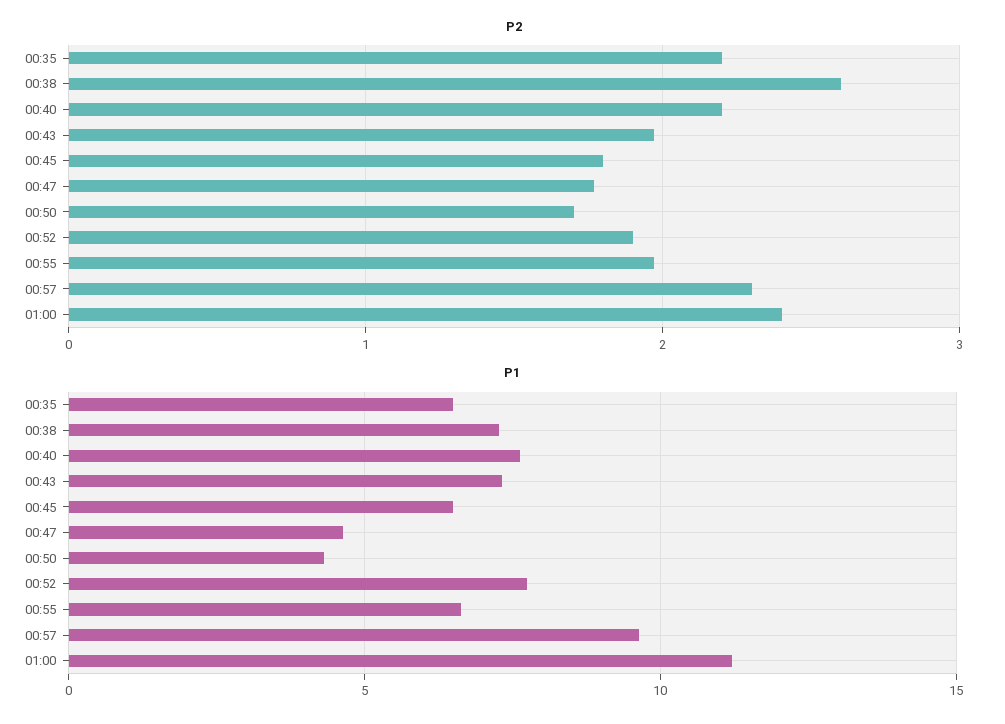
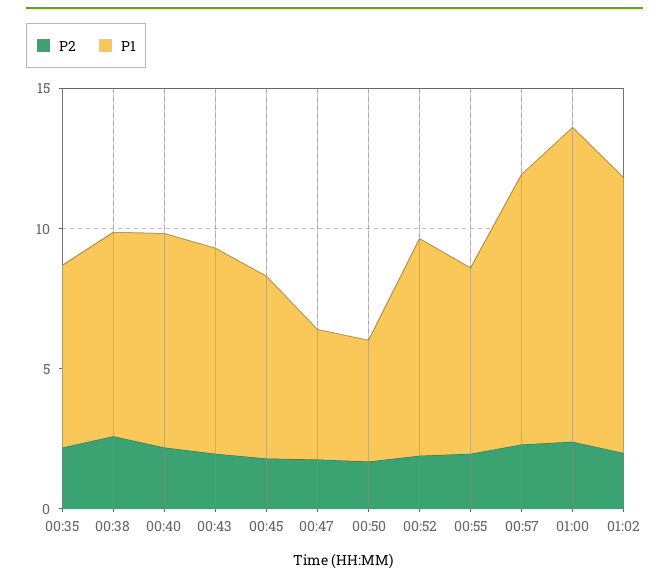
P2, 01:02: none -> 2
P1, 01:02: none -> 10

